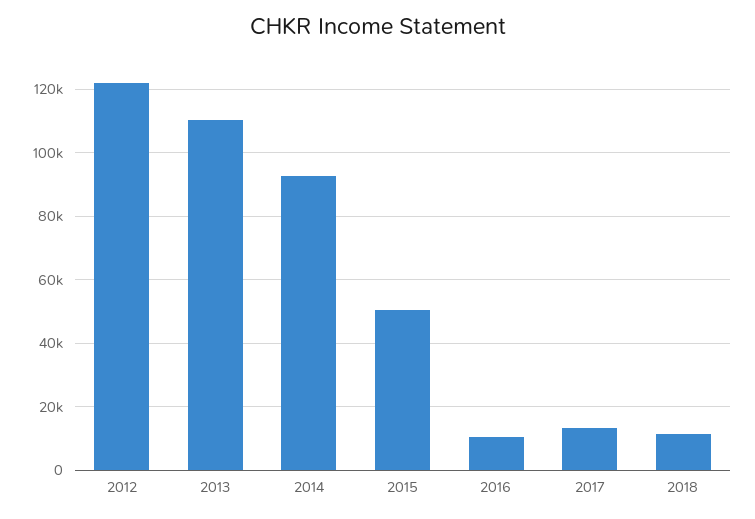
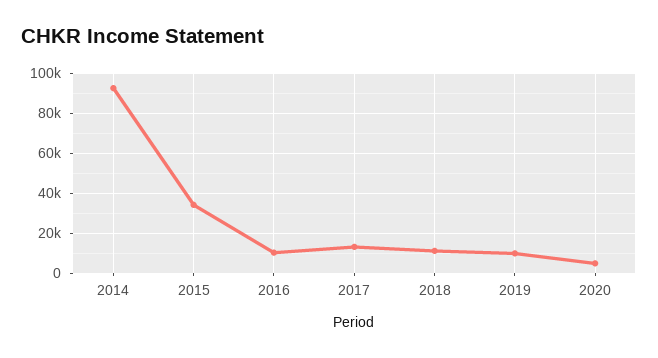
2012: 122000 -> none
2013: 110000 -> none
2015: 50000 -> 35000
2019: none -> 10000
2020: none -> 5000

